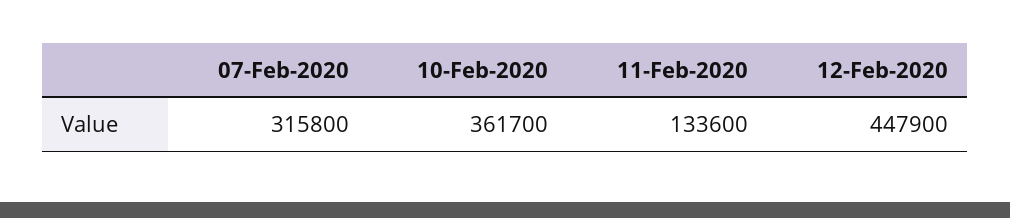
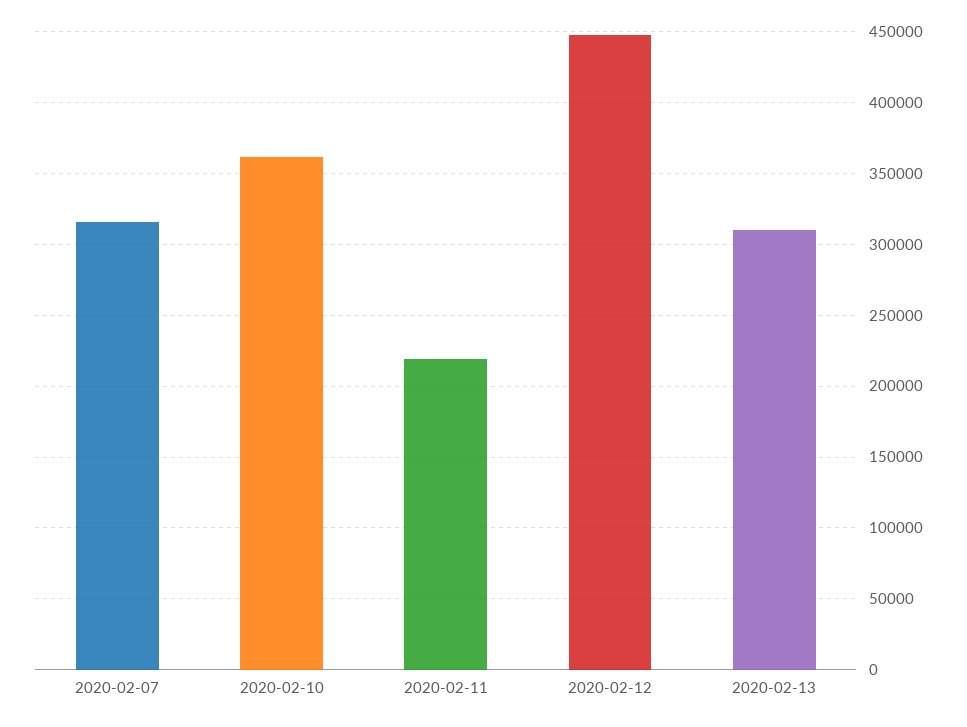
11-Feb-2020: 133600 -> 220000
2020-02-13: none -> 310000

